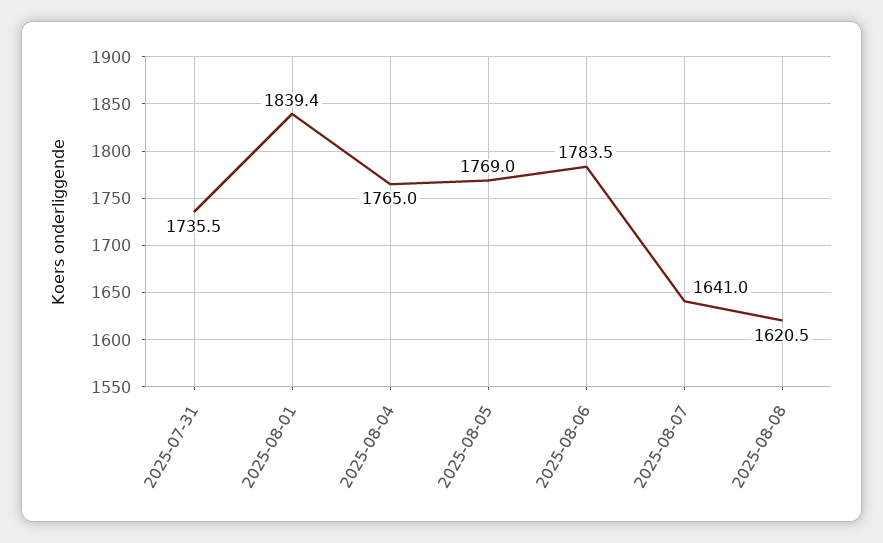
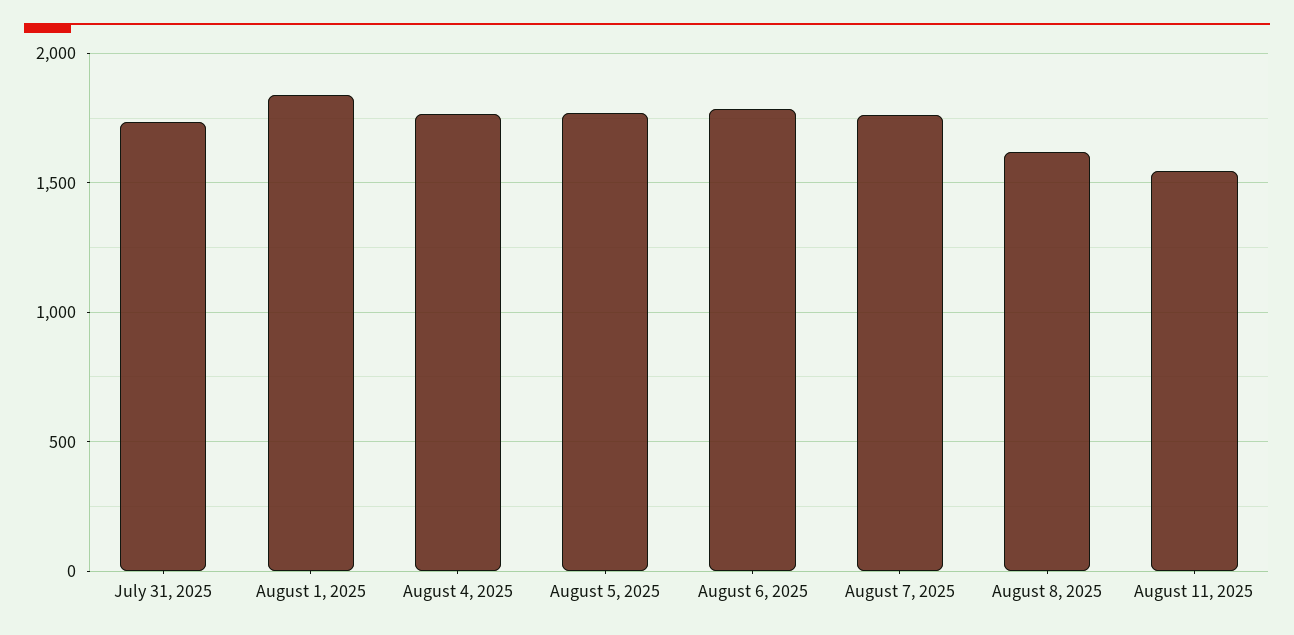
2025-08-07: 1641 -> 1750
August 11, 2025: none -> 1550

